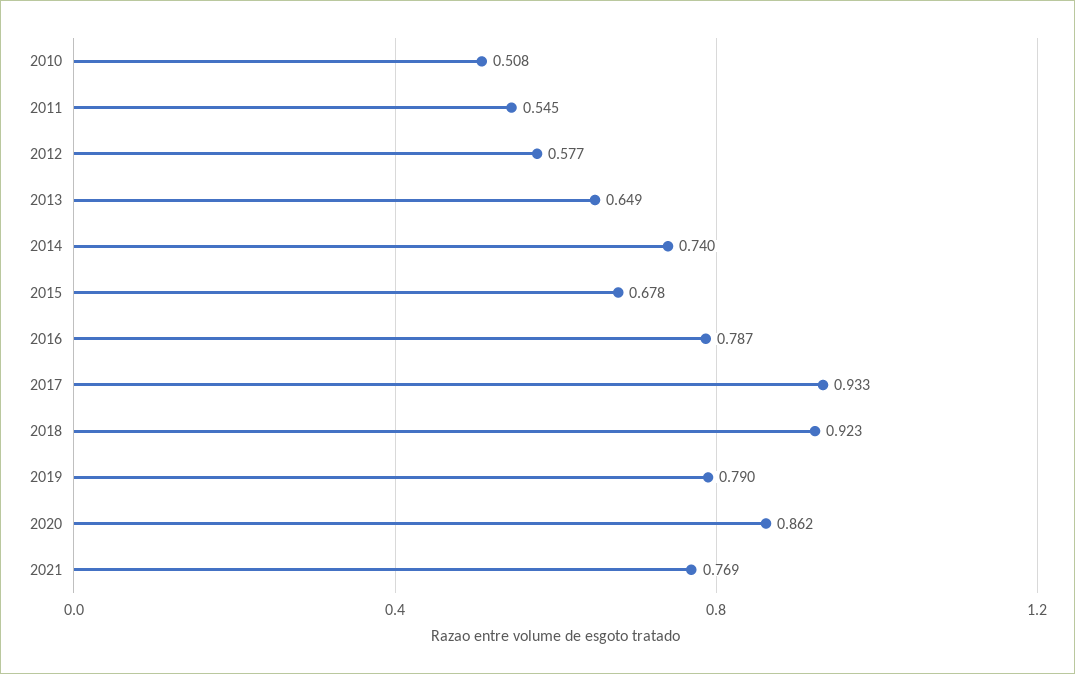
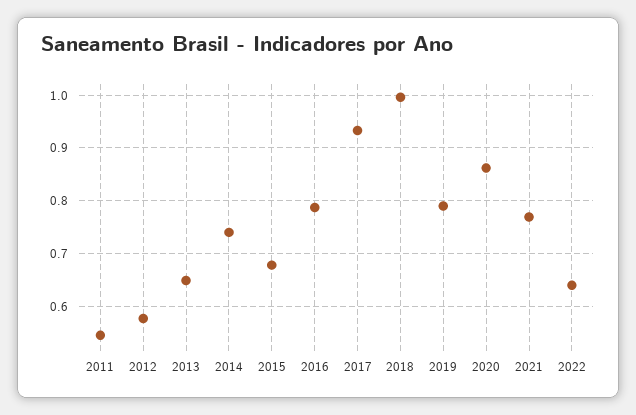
2010: 0.508 -> none
2018: 0.923 -> 1
2022: none -> 0.64

